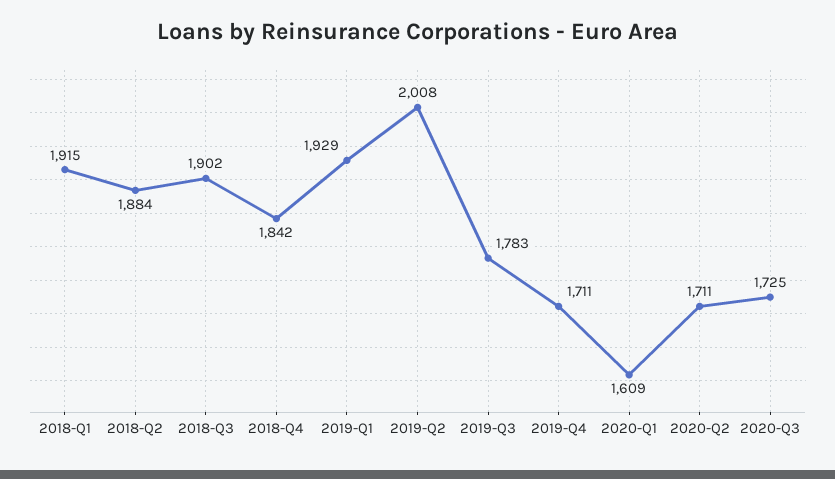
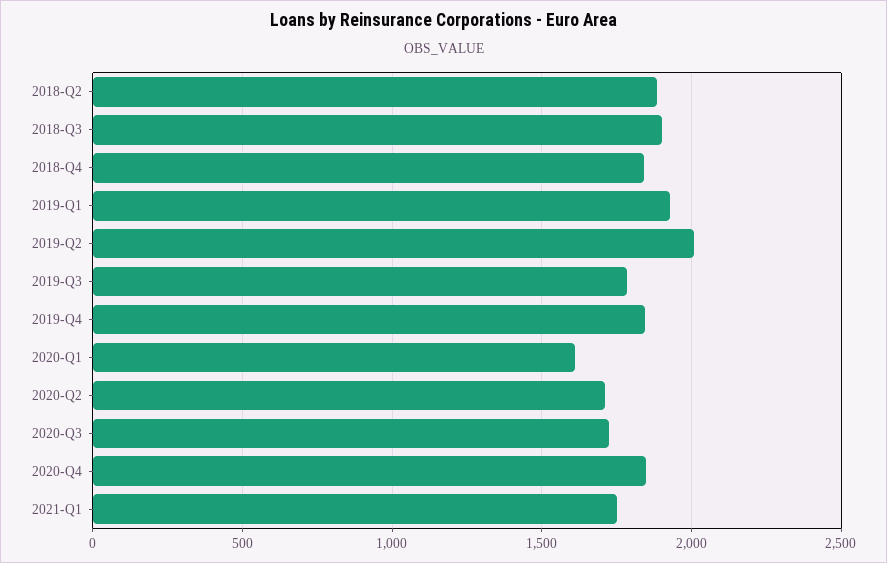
2018-Q1: 1915 -> none
2019-Q4: 1711 -> 1850
2020-Q4: none -> 1850
2021-Q1: none -> 1750

